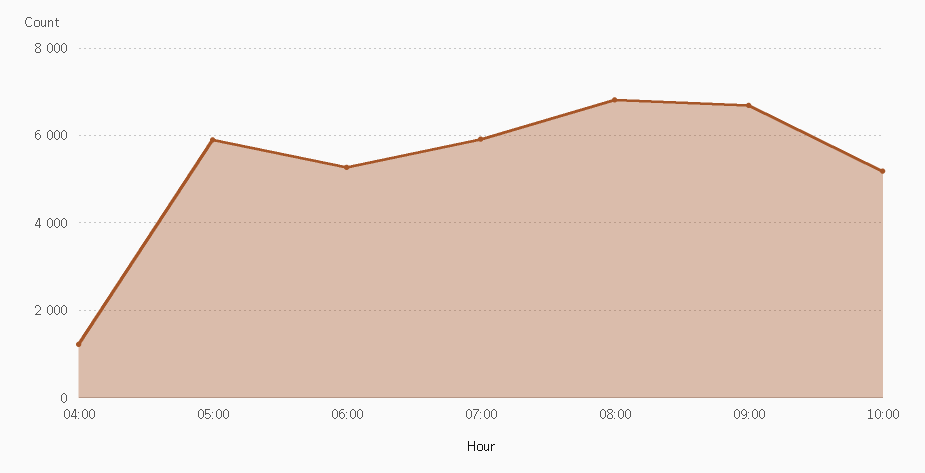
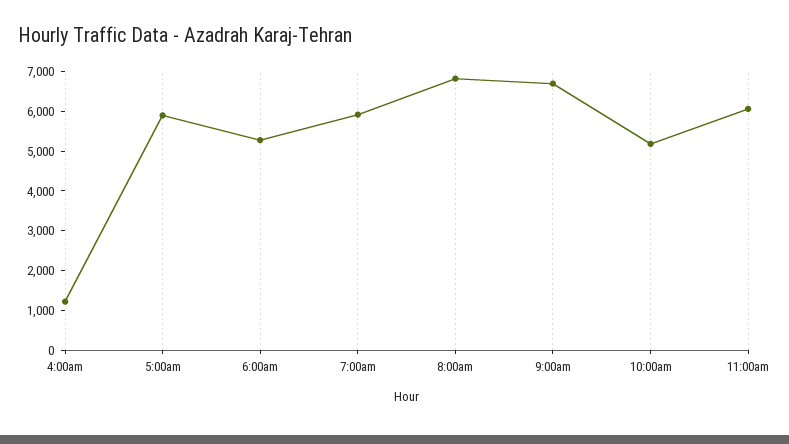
11:00am: none -> 6000

